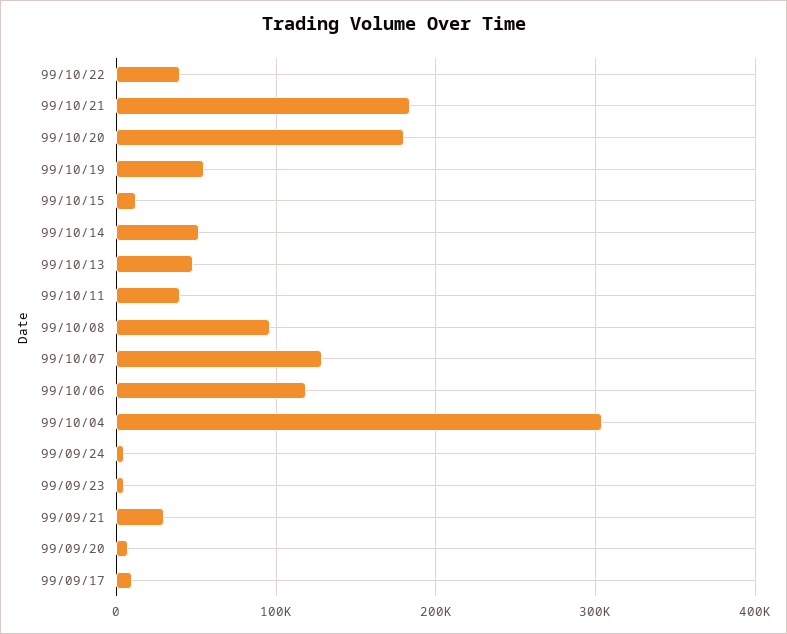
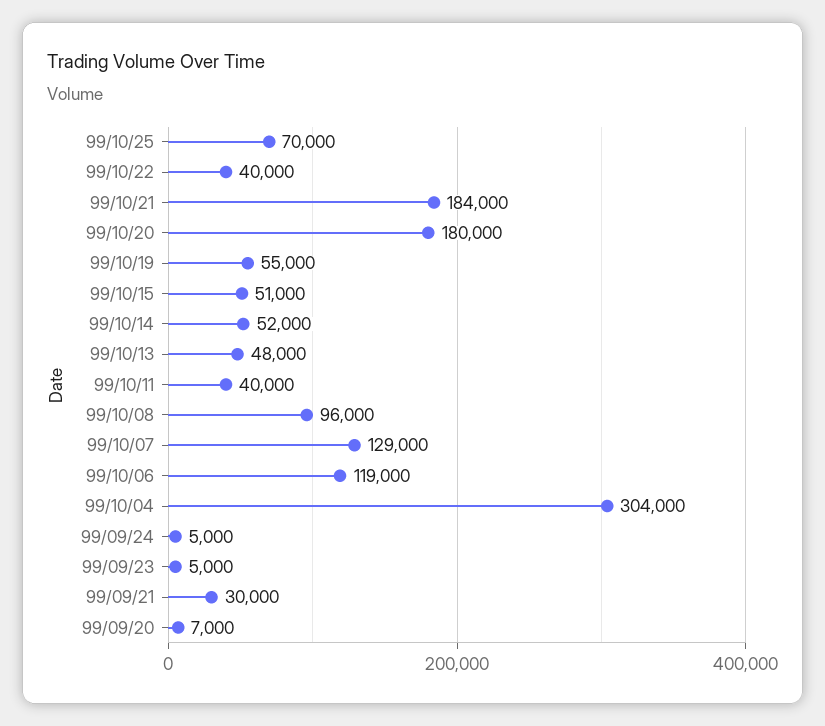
99/10/15: 10000 -> 51000
99/09/17: 10000 -> none
99/10/25: none -> 70000

